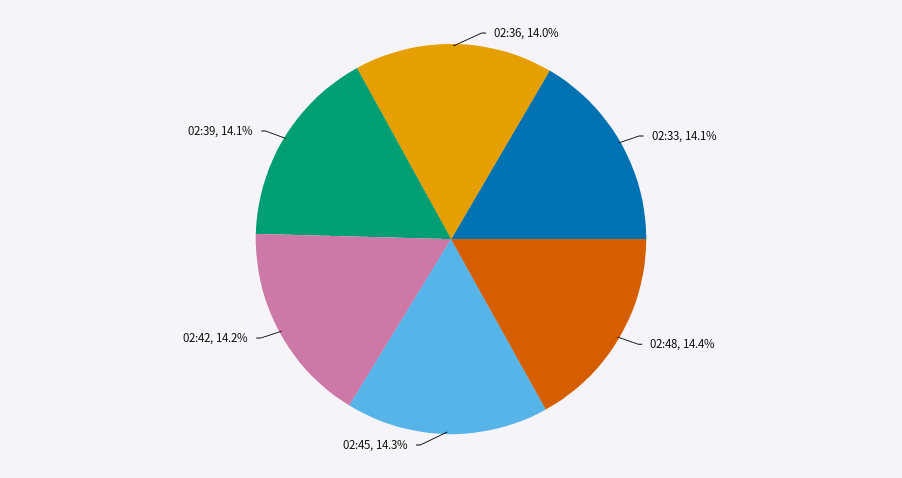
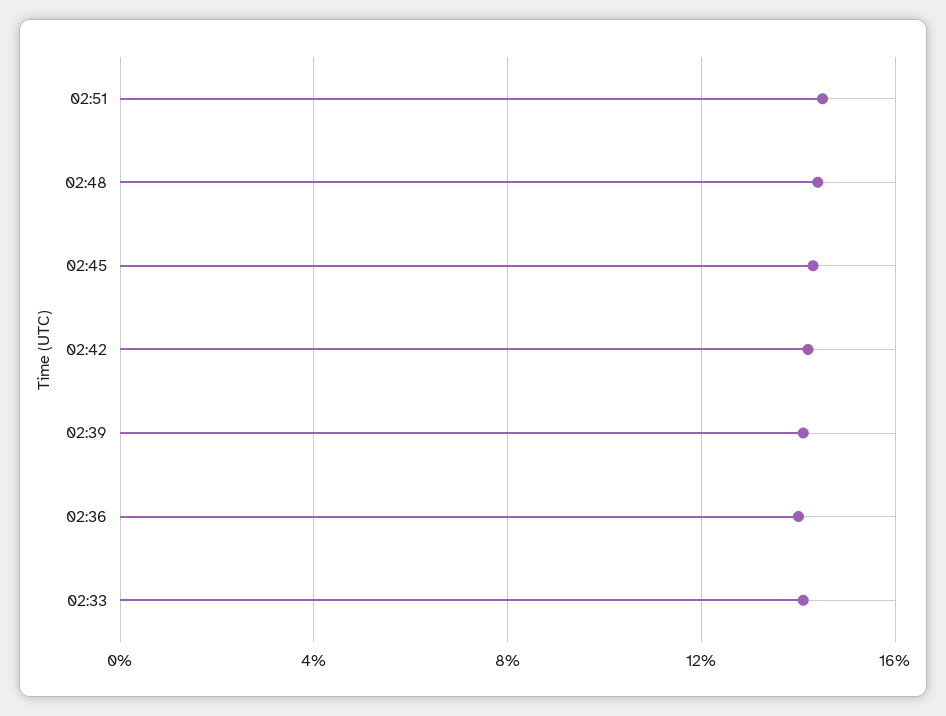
02:51: none -> 14.5

